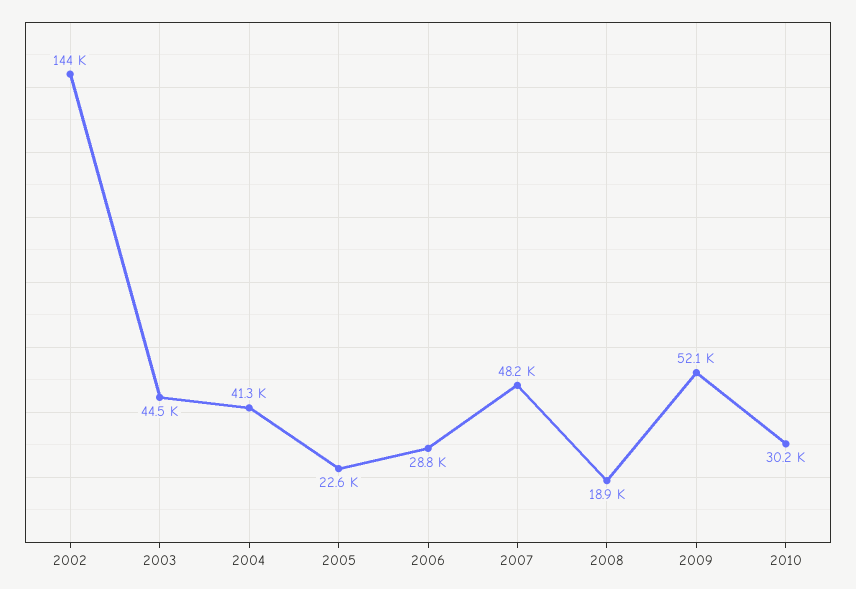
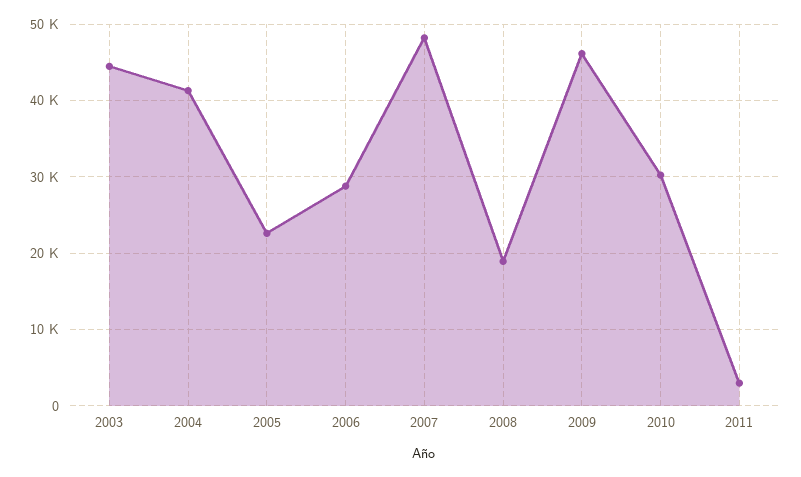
2002: 144000 -> none
2009: 52100 -> 46000
2011: none -> 3000

